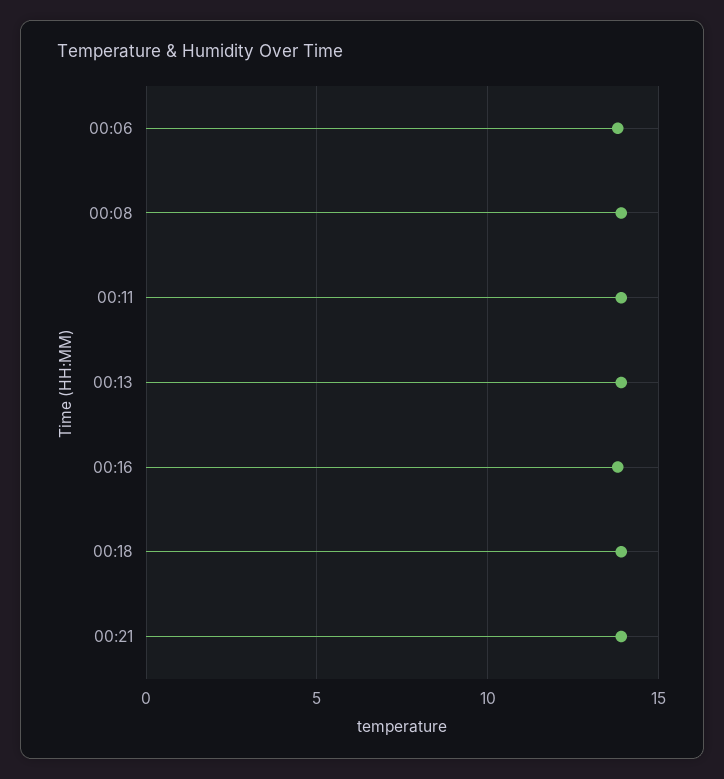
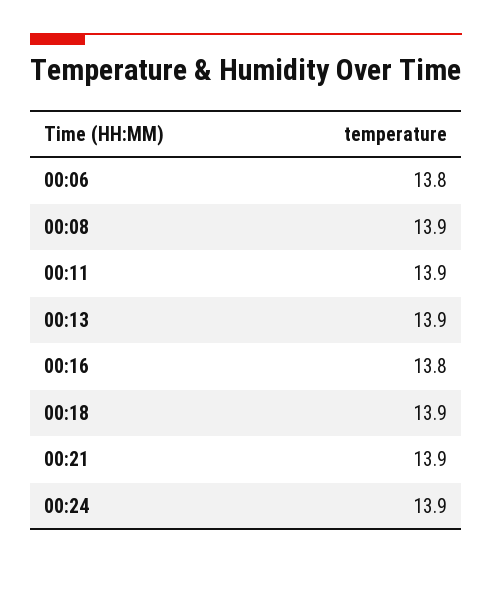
00:24: none -> 13.9

